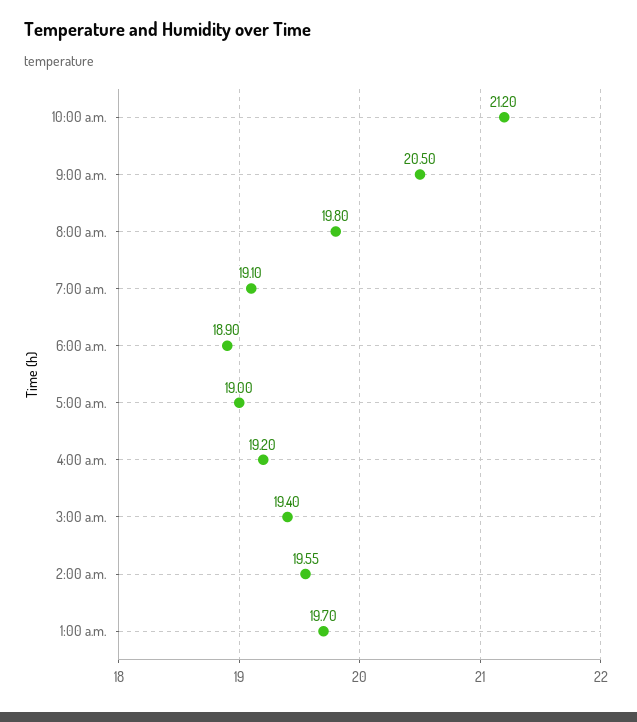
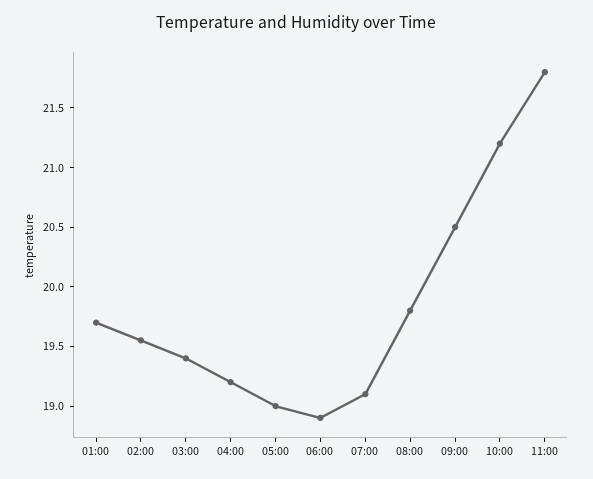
11:00: none -> 21.8

